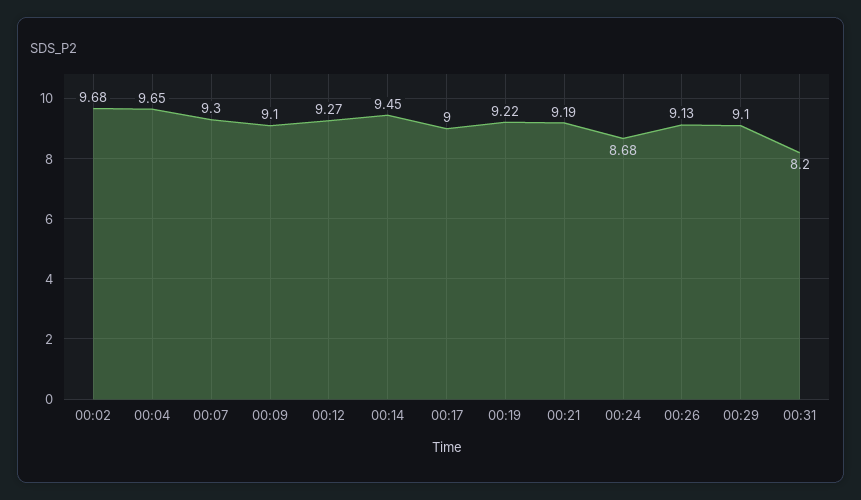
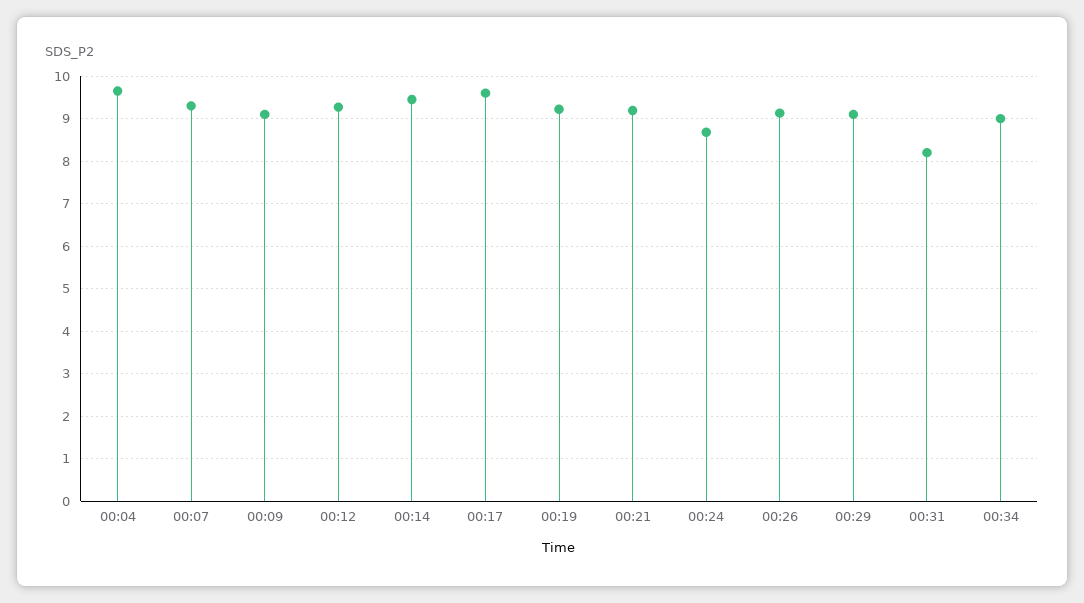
00:02: 9.68 -> none
00:17: 9 -> 9.6
00:34: none -> 9

